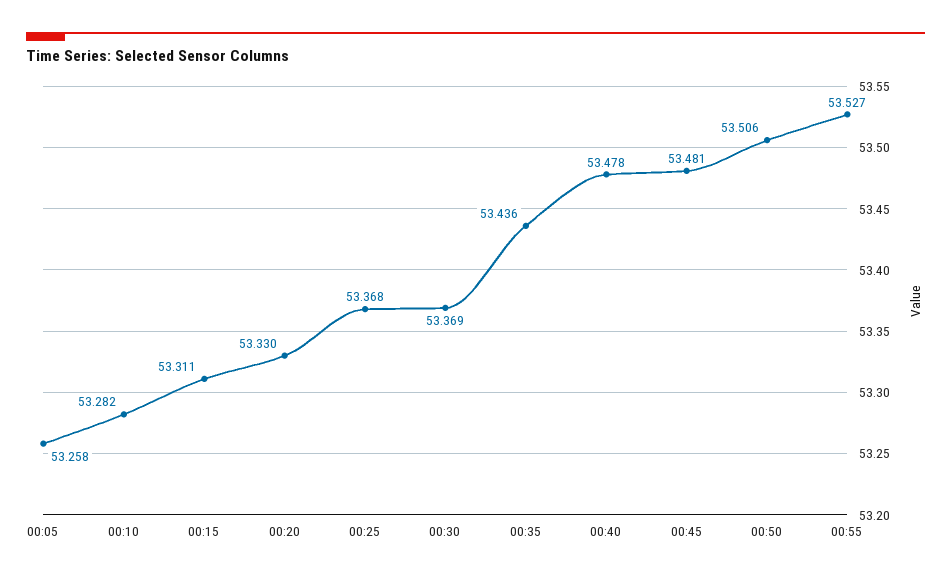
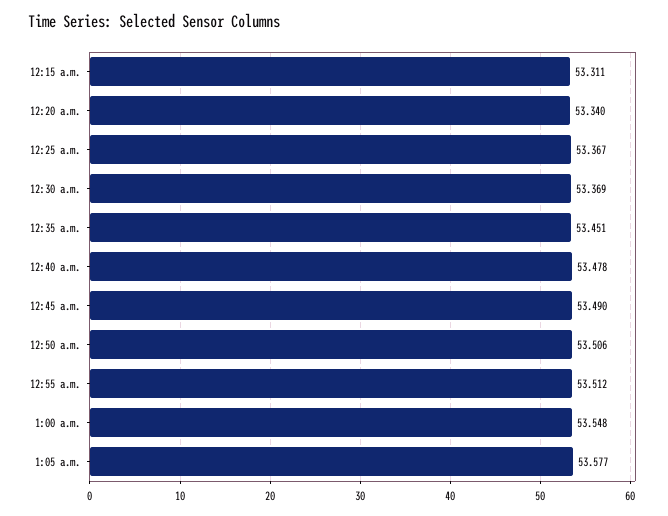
00:05: 53.258 -> none
00:10: 53.282 -> none
00:20: 53.33 -> 53.34
00:25: 53.368 -> 53.367
00:35: 53.436 -> 53.451
00:45: 53.481 -> 53.49
00:55: 53.527 -> 53.512
1:00 a.m.: none -> 53.548
1:05 a.m.: none -> 53.577

